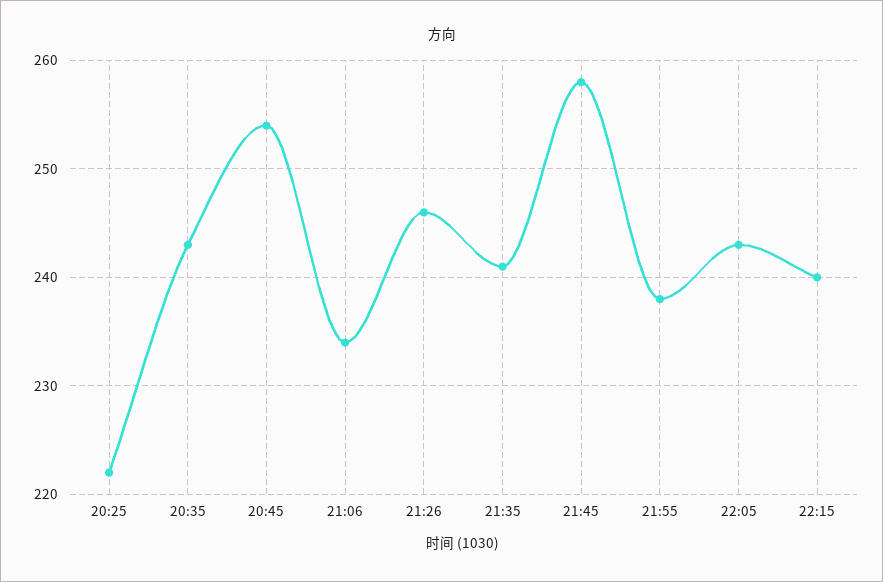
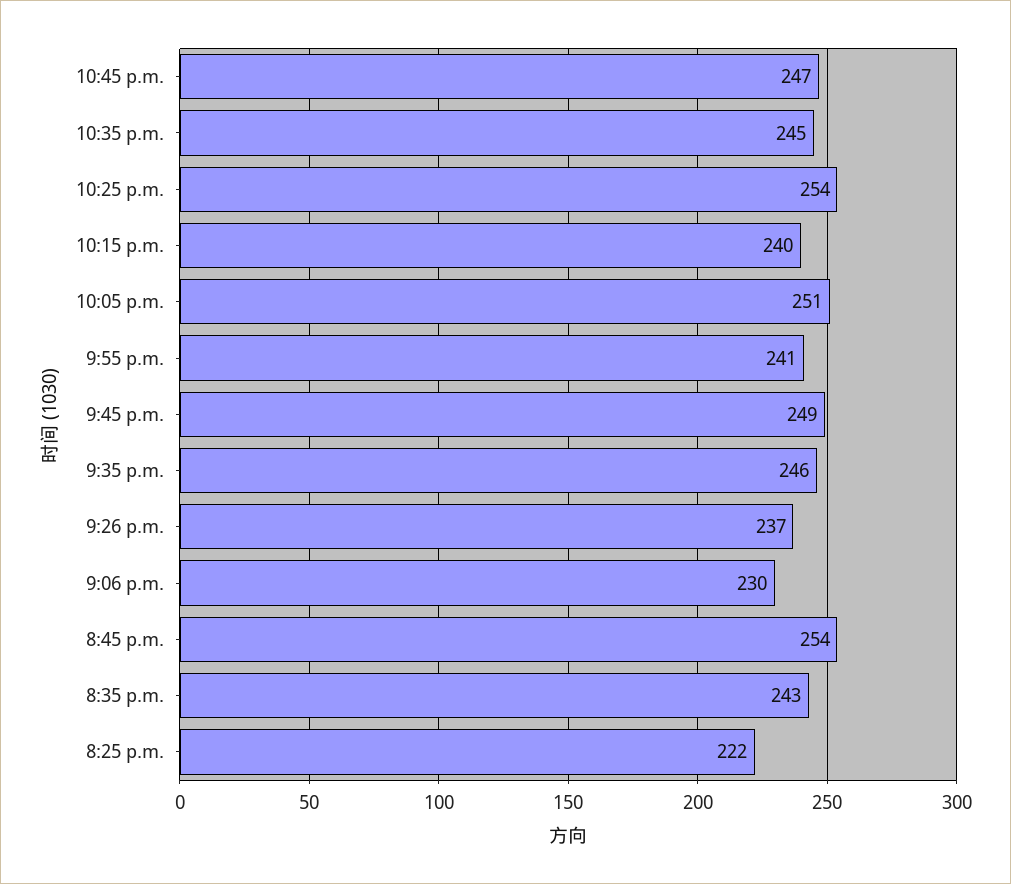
21:06: 234 -> 230
21:26: 246 -> 237
21:35: 241 -> 246
21:45: 258 -> 249
21:55: 238 -> 241
22:05: 243 -> 251
10:45 p.m.: none -> 247
10:35 p.m.: none -> 245
10:25 p.m.: none -> 254

